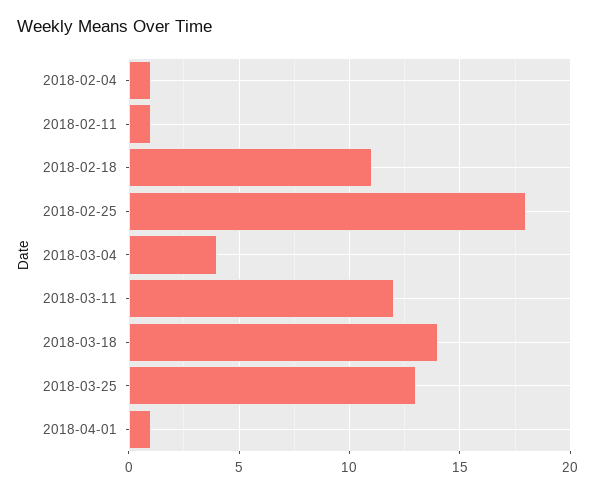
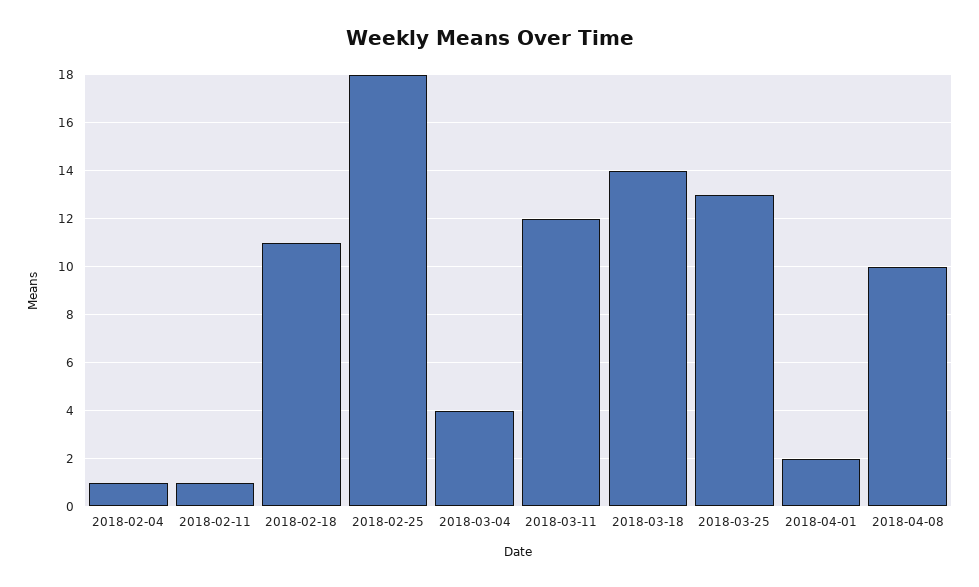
2018-04-01: 1 -> 2
2018-04-08: none -> 10

